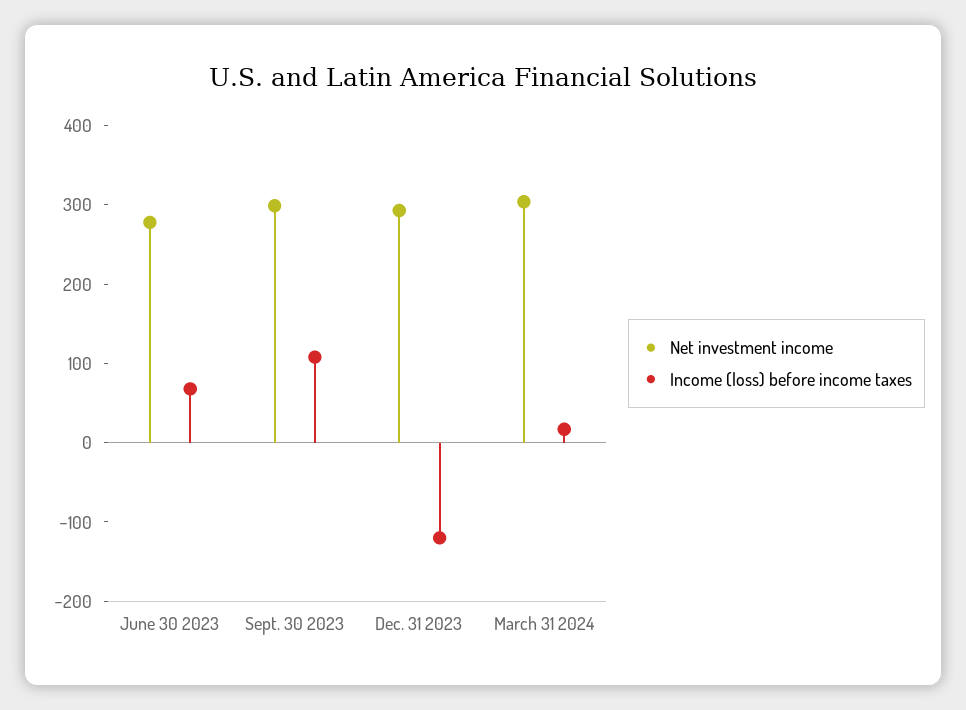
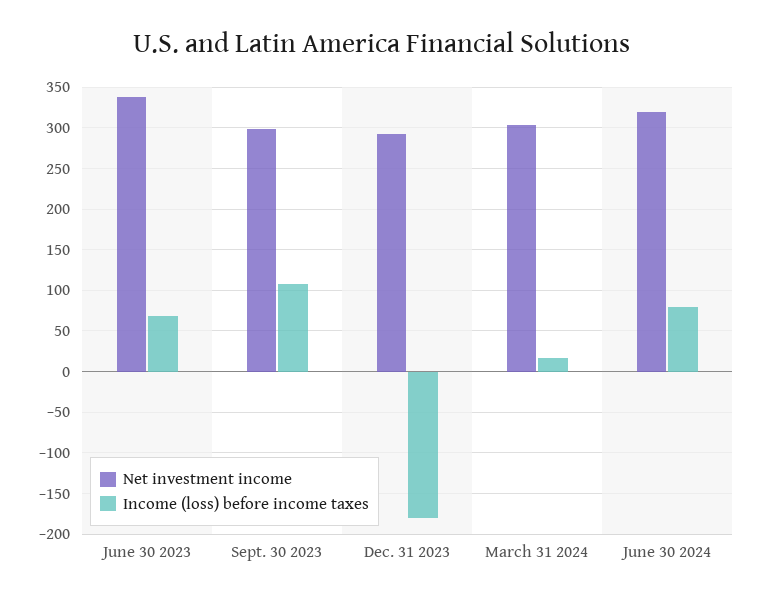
Net investment income, June 30 2023: 280 -> 340
Income (loss) before income taxes, Dec. 31 2023: -120 -> -180
Net investment income, June 30 2024: none -> 320
Income (loss) before income taxes, June 30 2024: none -> 80

